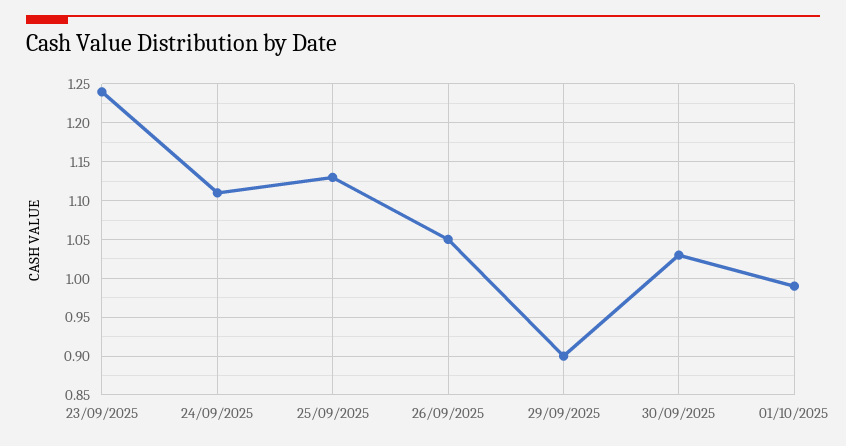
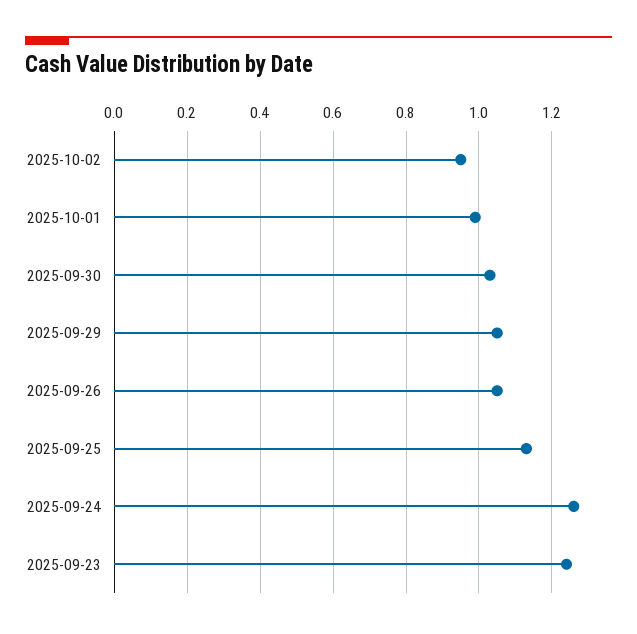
24/09/2025: 1.11 -> 1.25
29/09/2025: 0.9 -> 1.05
2025-10-02: none -> 0.95

